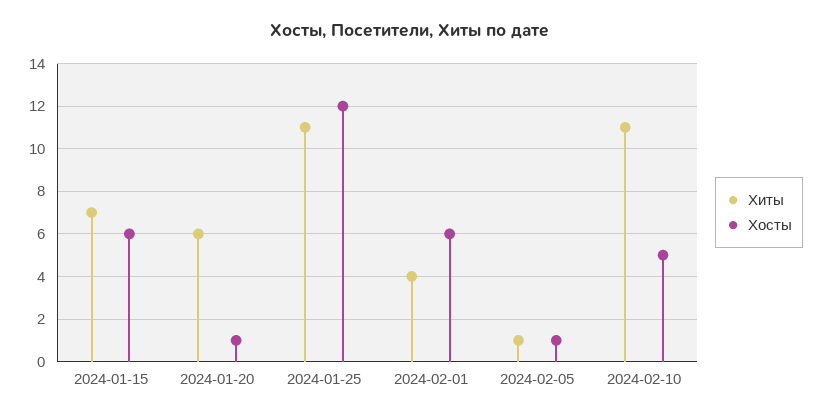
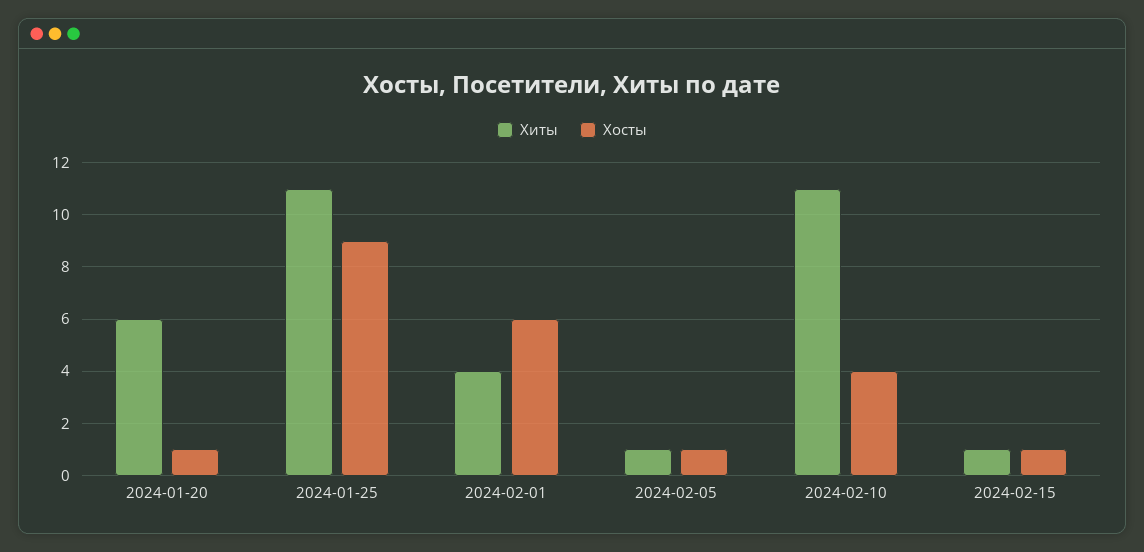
Хиты, 2024-01-15: 7 -> none
Хосты, 2024-01-15: 6 -> none
Хосты, 2024-01-25: 12 -> 9
Хосты, 2024-02-10: 5 -> 4
Хиты, 2024-02-15: none -> 1
Хосты, 2024-02-15: none -> 1

